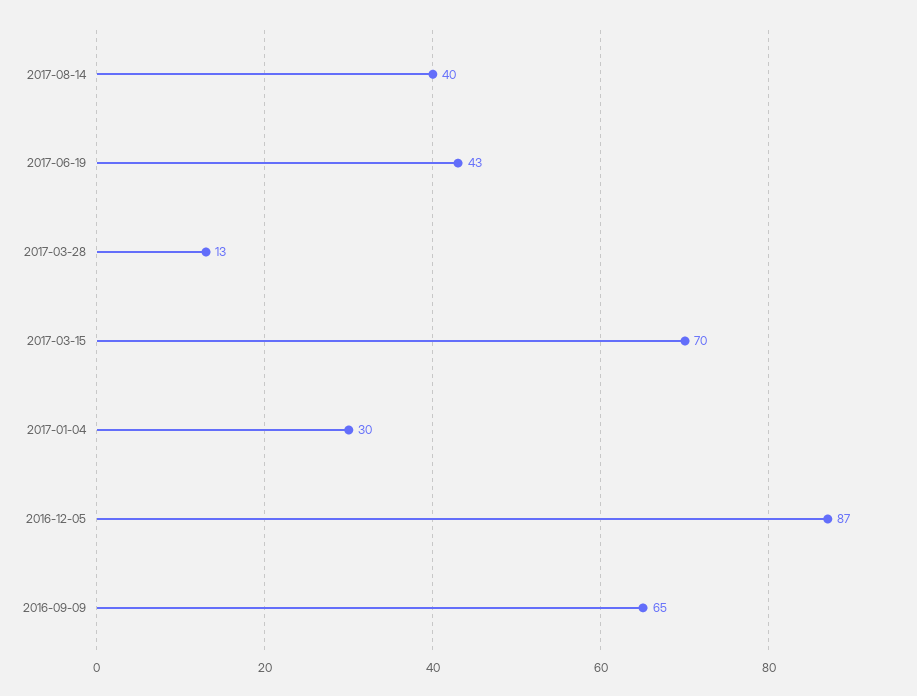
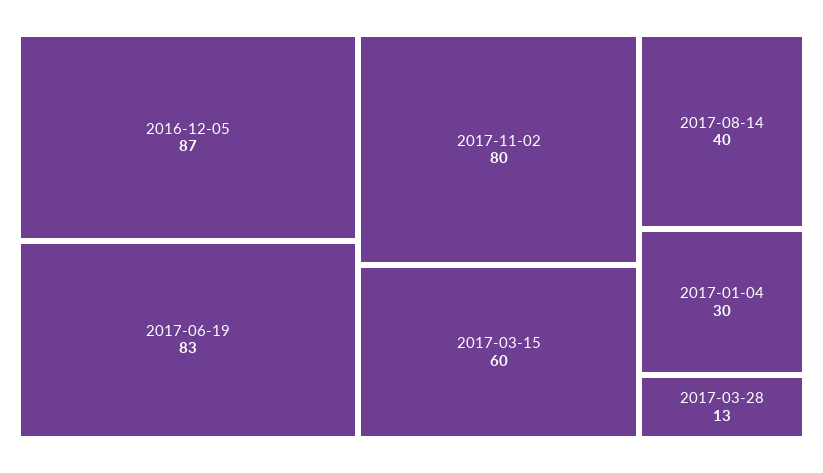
2017-06-19: 43 -> 83
2017-03-15: 70 -> 60
2016-09-09: 65 -> none
2017-11-02: none -> 80

